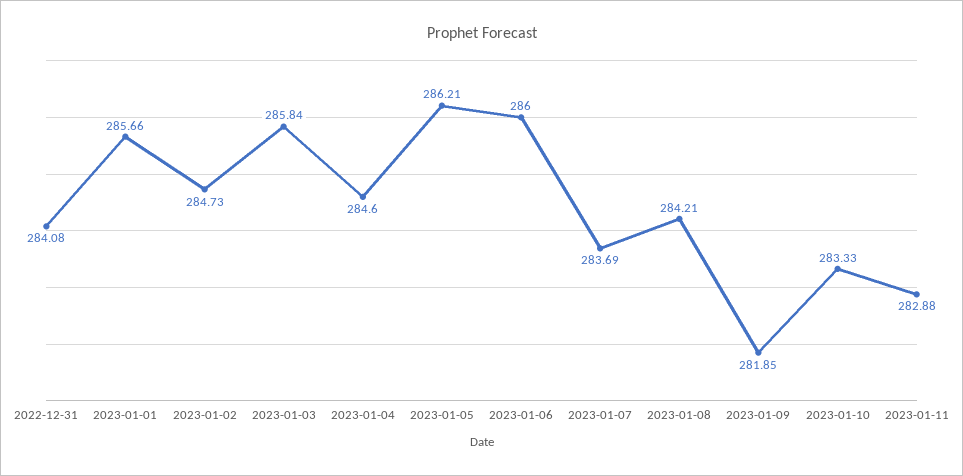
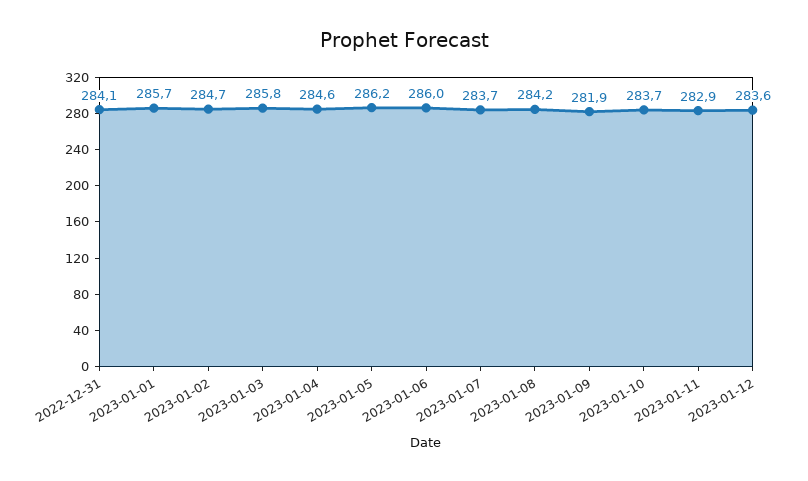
2023-01-10: 283.33 -> 283.7
2023-01-12: none -> 283.6

